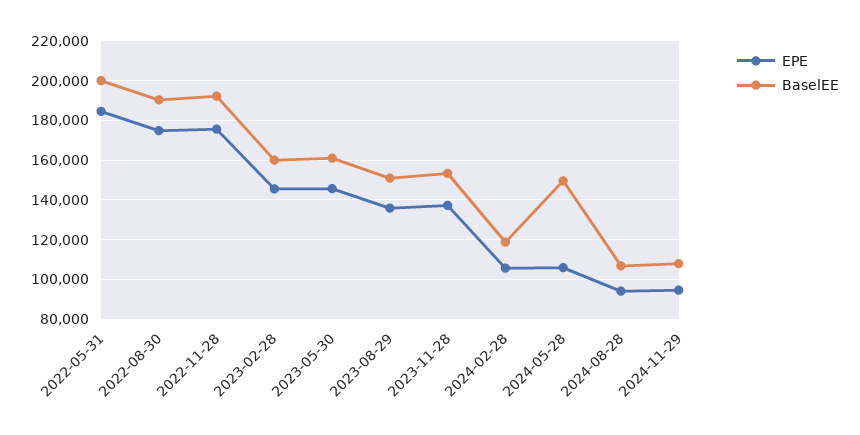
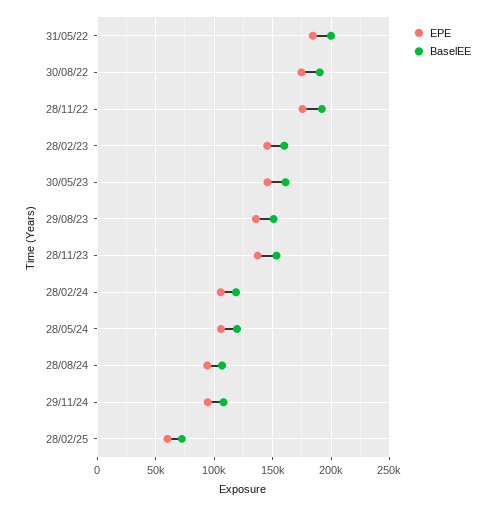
BaselEE, 2024-05-28: 150000 -> 120000
EPE, 28/02/25: none -> 60000
BaselEE, 28/02/25: none -> 70000

